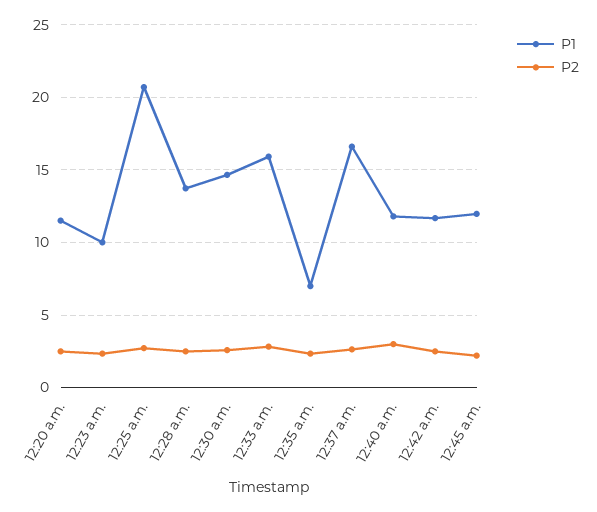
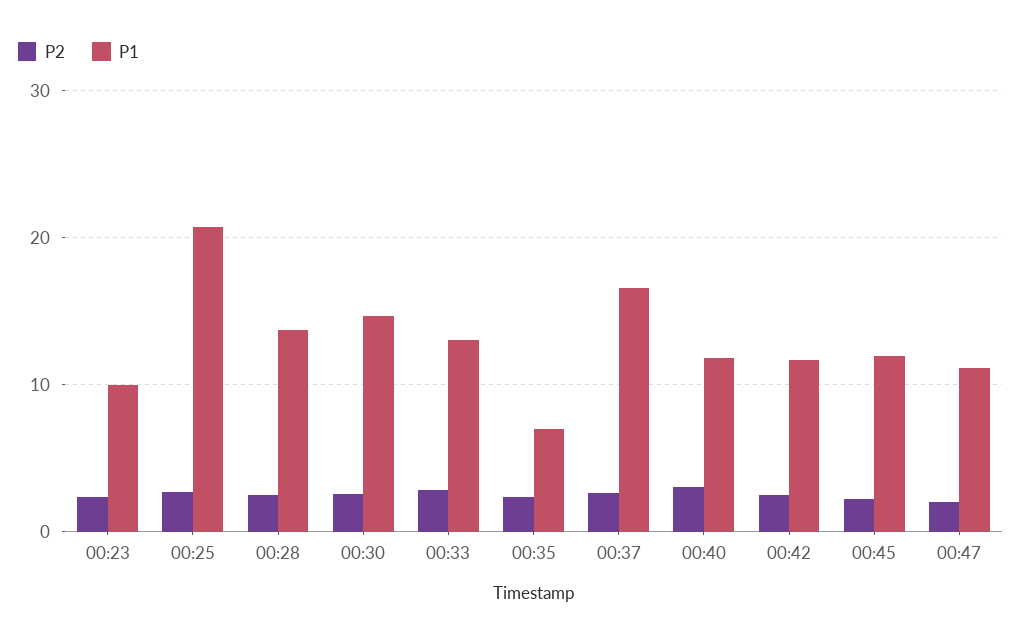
P1, 12:20 a.m.: 11.5 -> none
P2, 12:20 a.m.: 2.5 -> none
P1, 12:33 a.m.: 16 -> 13
P2, 00:47: none -> 2
P1, 00:47: none -> 11

